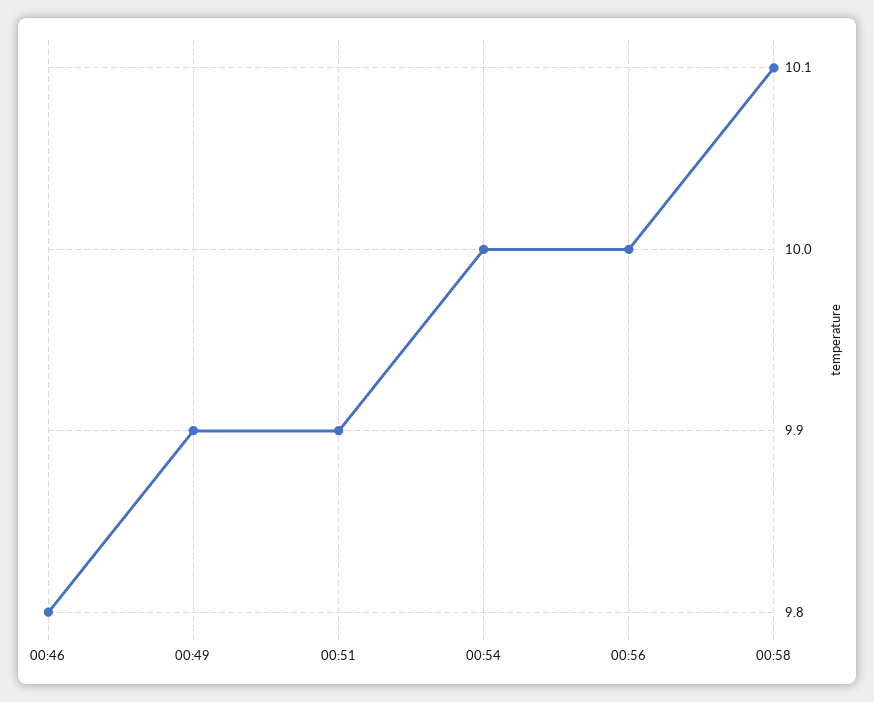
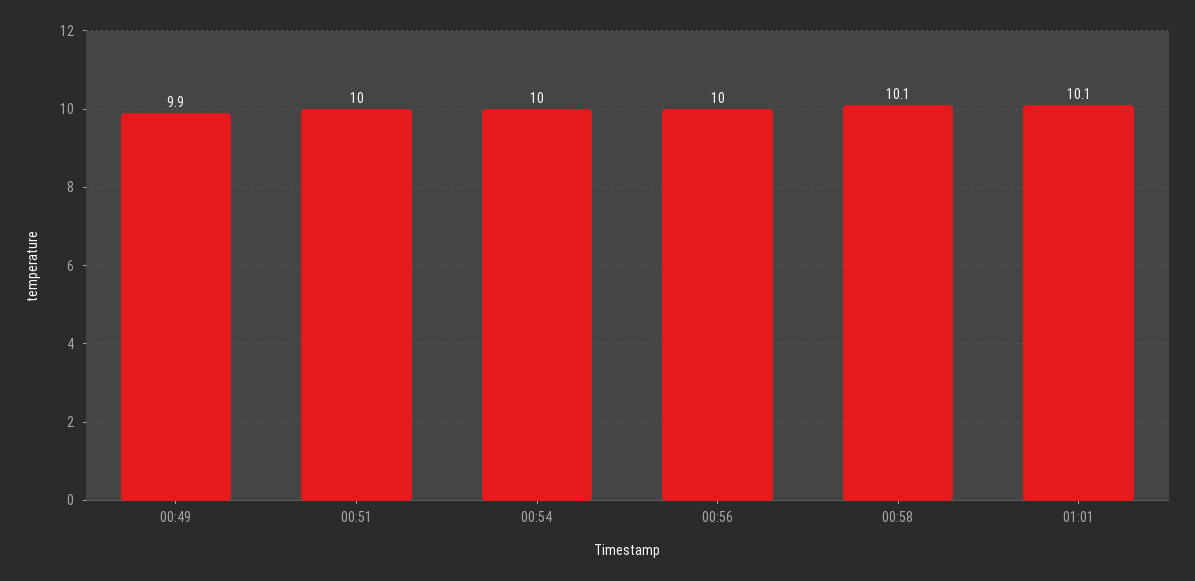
00:46: 9.8 -> none
00:51: 9.9 -> 10
01:01: none -> 10.1

